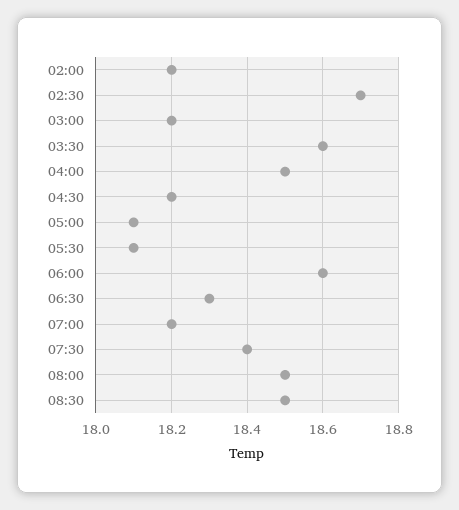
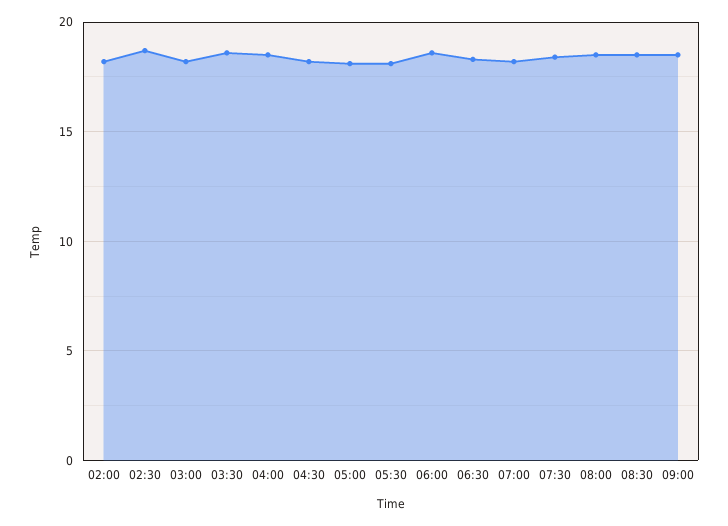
09:00: none -> 18.5

